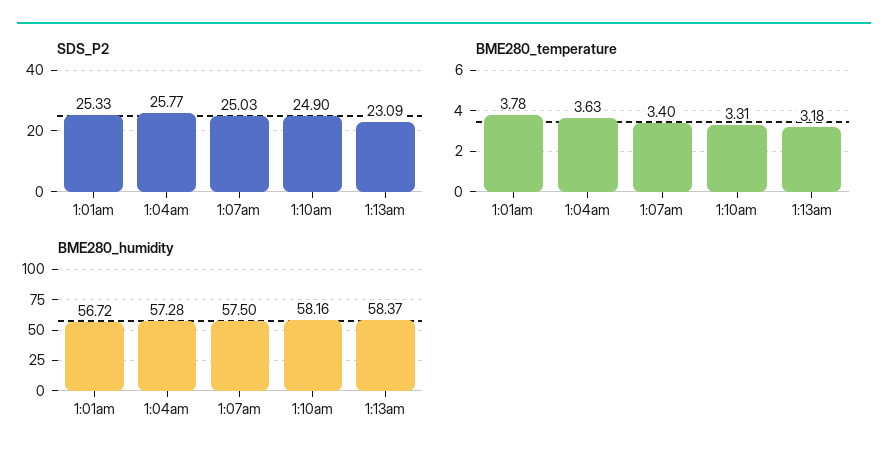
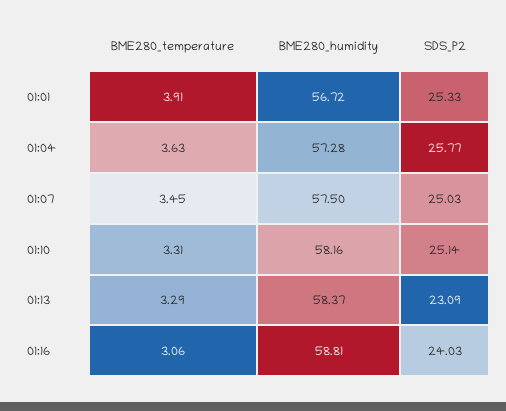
SDS_P2, 1:10am: 24.9 -> 25.14
BME280_temperature, 1:01am: 3.78 -> 3.91
BME280_temperature, 1:07am: 3.4 -> 3.45
BME280_temperature, 1:13am: 3.18 -> 3.29
BME280_temperature, 01:16: none -> 3.06
BME280_humidity, 01:16: none -> 58.81
SDS_P2, 01:16: none -> 24.03

